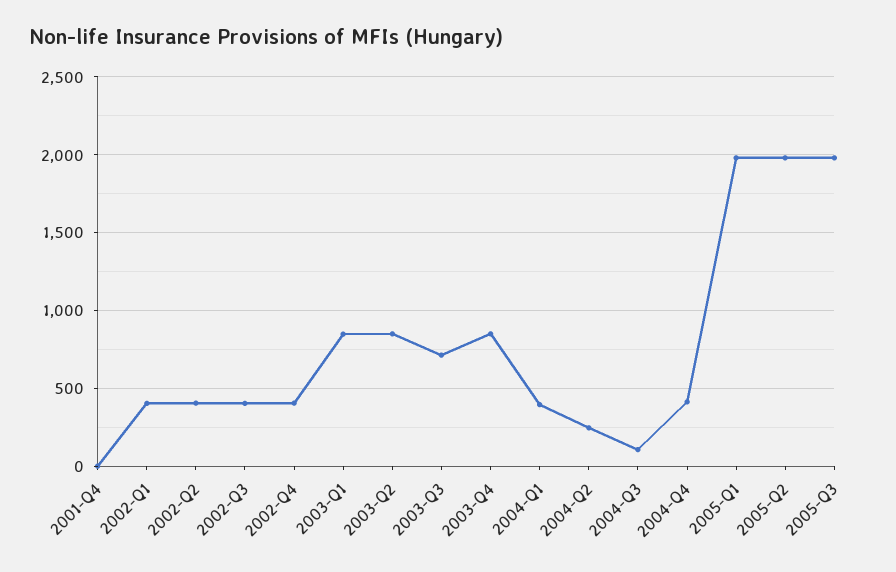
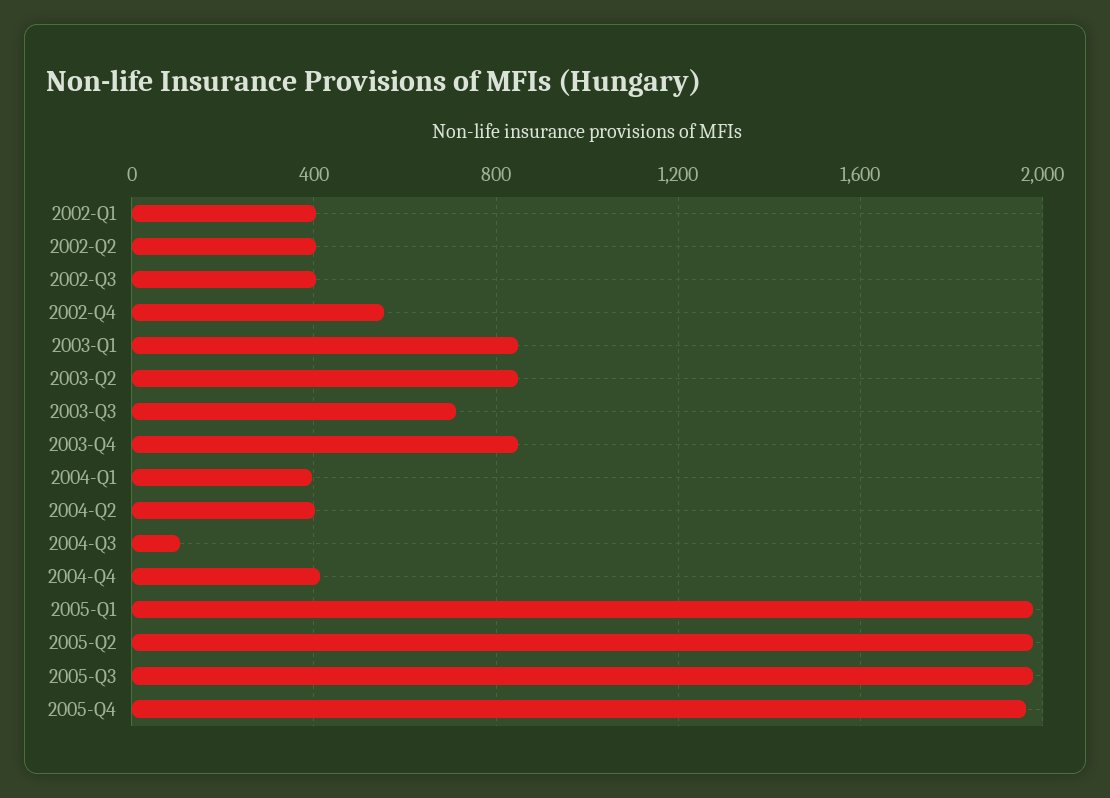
2001-Q4: 0 -> none
2002-Q4: 400 -> 550
2004-Q2: 250 -> 400
2005-Q4: none -> 1950

